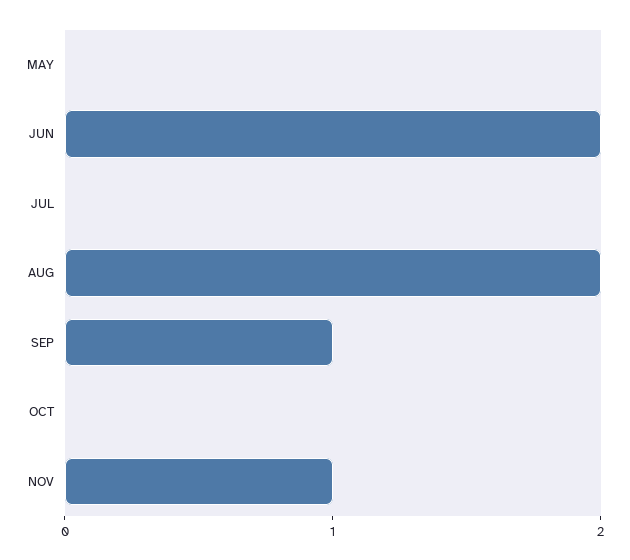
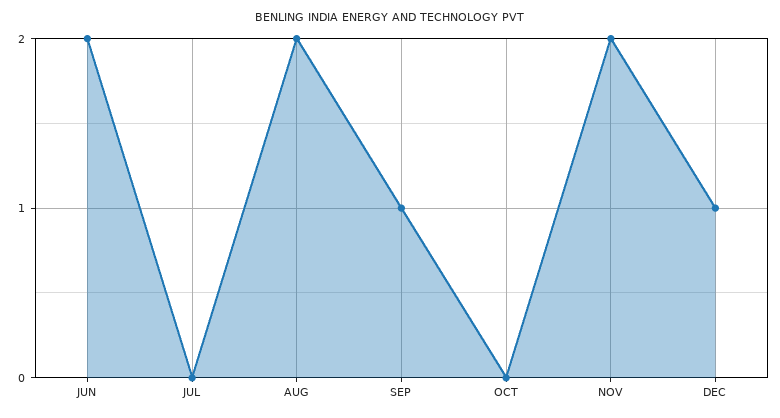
MAY: 0 -> none
NOV: 1 -> 2
DEC: none -> 1

